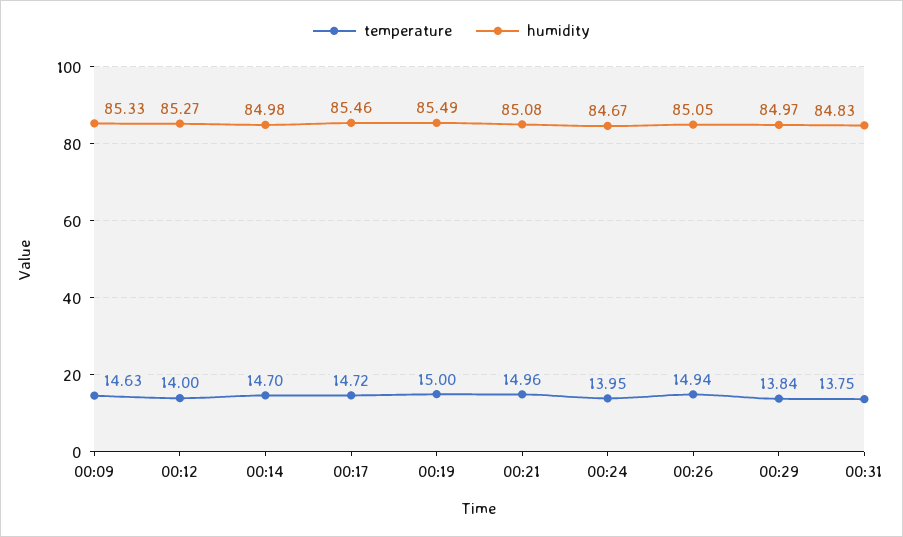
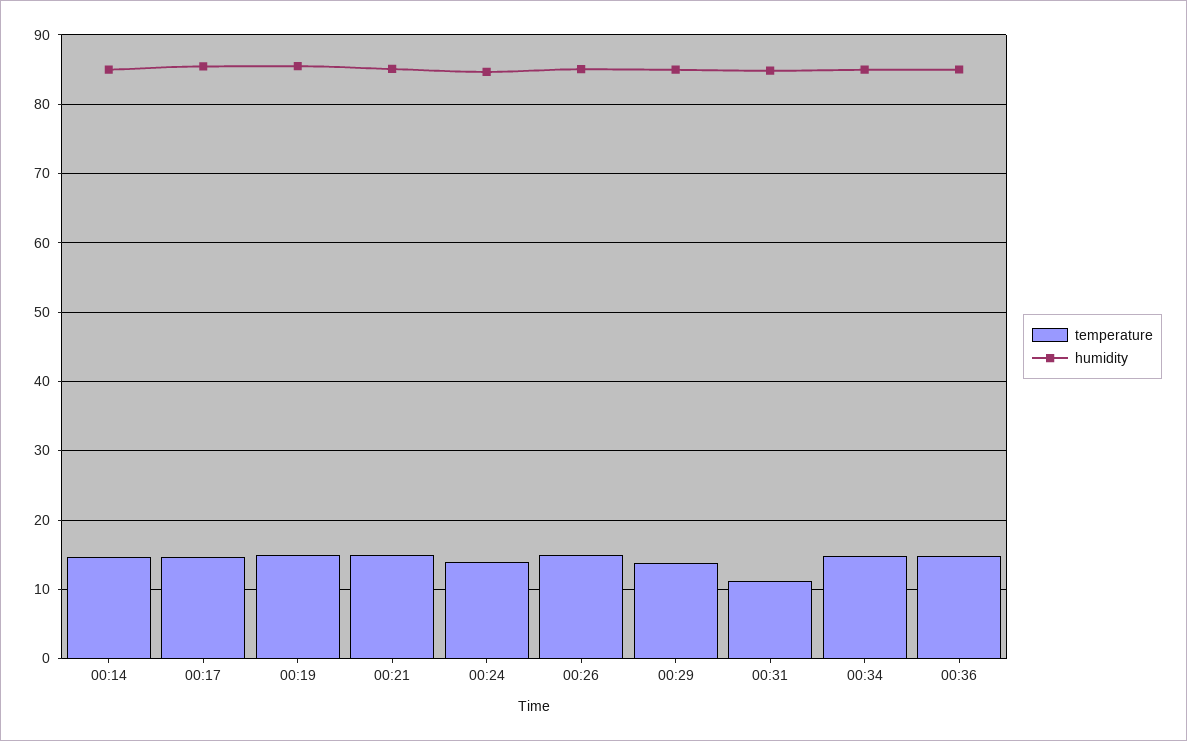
temperature, 00:09: 14.63 -> none
humidity, 00:09: 85.33 -> none
temperature, 00:12: 14 -> none
humidity, 00:12: 85.27 -> none
temperature, 00:31: 13.75 -> 11
temperature, 00:34: none -> 15
humidity, 00:34: none -> 85
temperature, 00:36: none -> 15
humidity, 00:36: none -> 85

